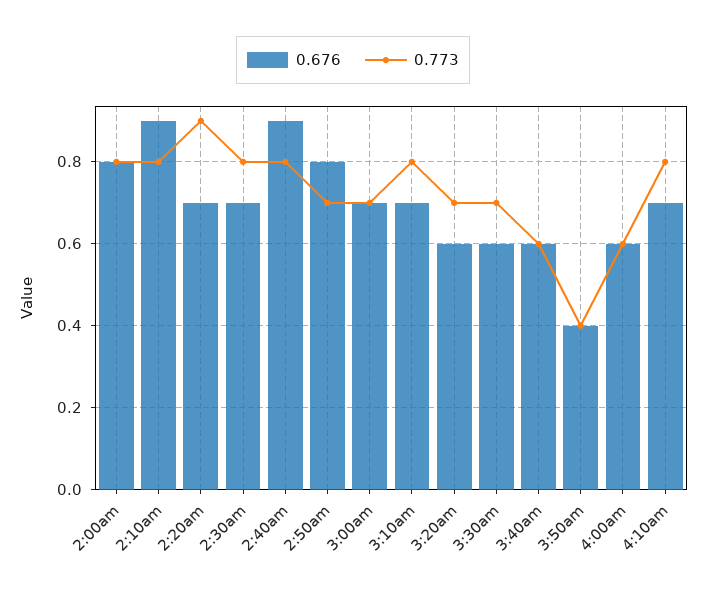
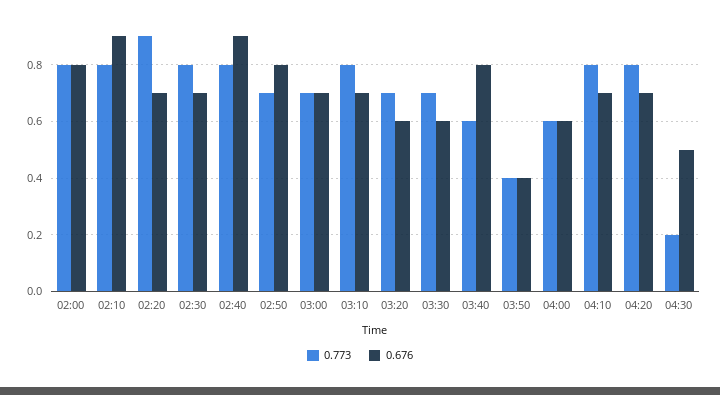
0.676, 3:40am: 0.6 -> 0.8
0.773, 04:20: none -> 0.8
0.676, 04:20: none -> 0.7
0.773, 04:30: none -> 0.2
0.676, 04:30: none -> 0.5

